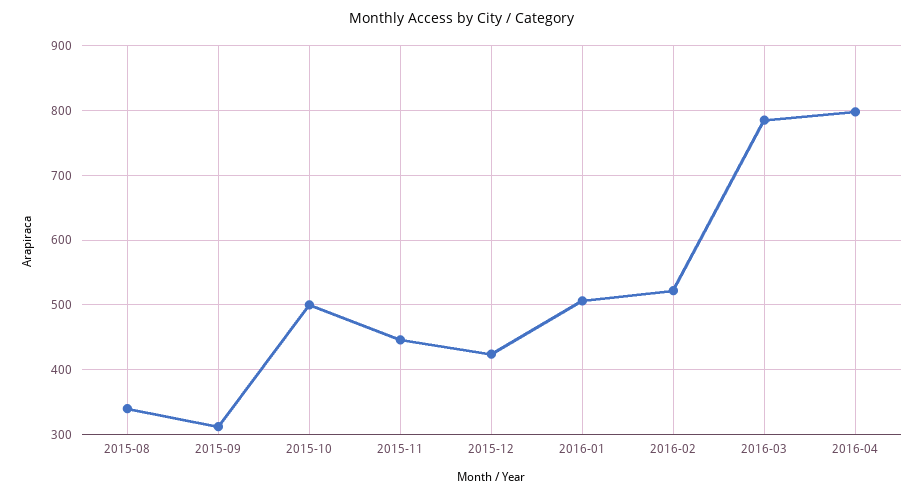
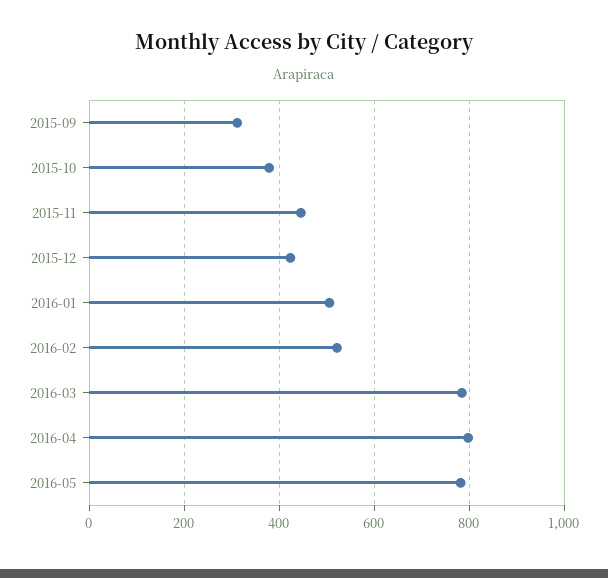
2015-08: 340 -> none
2015-10: 500 -> 380
2016-05: none -> 780

